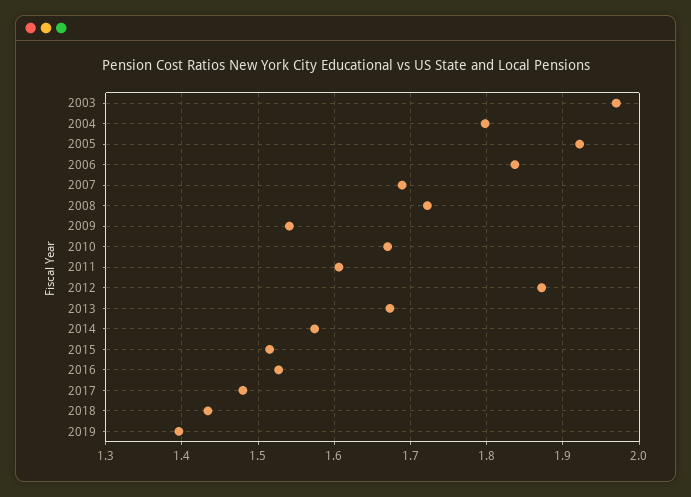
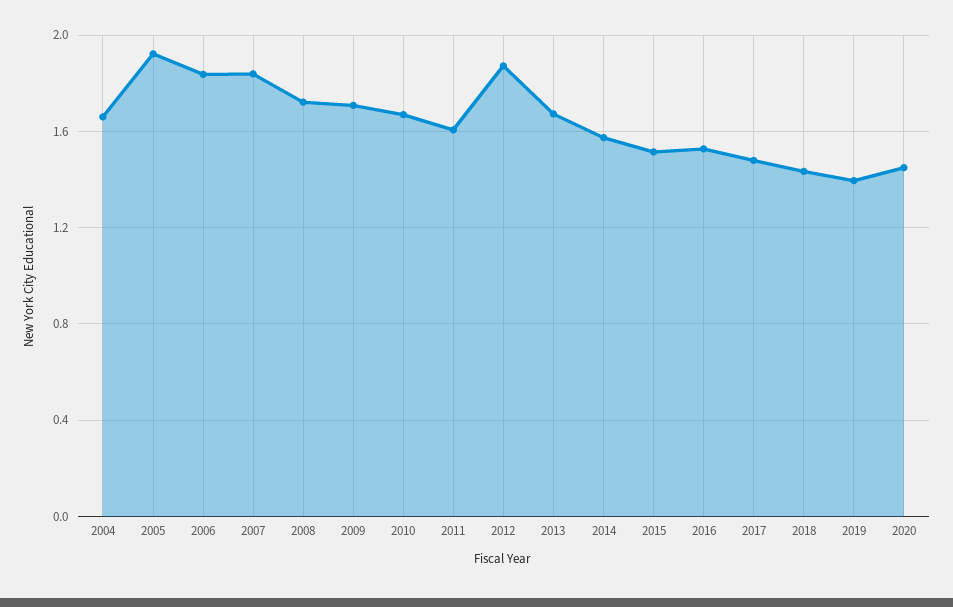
2003: 1.97 -> none
2004: 1.8 -> 1.65
2007: 1.69 -> 1.85
2009: 1.54 -> 1.7
2020: none -> 1.45

